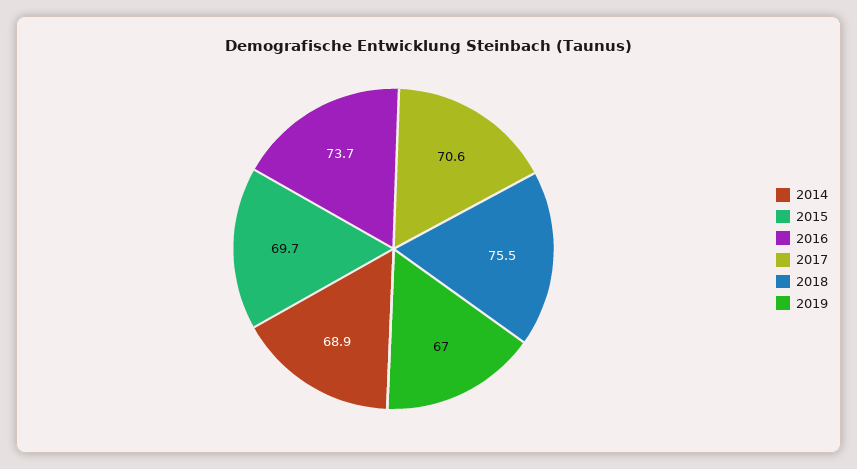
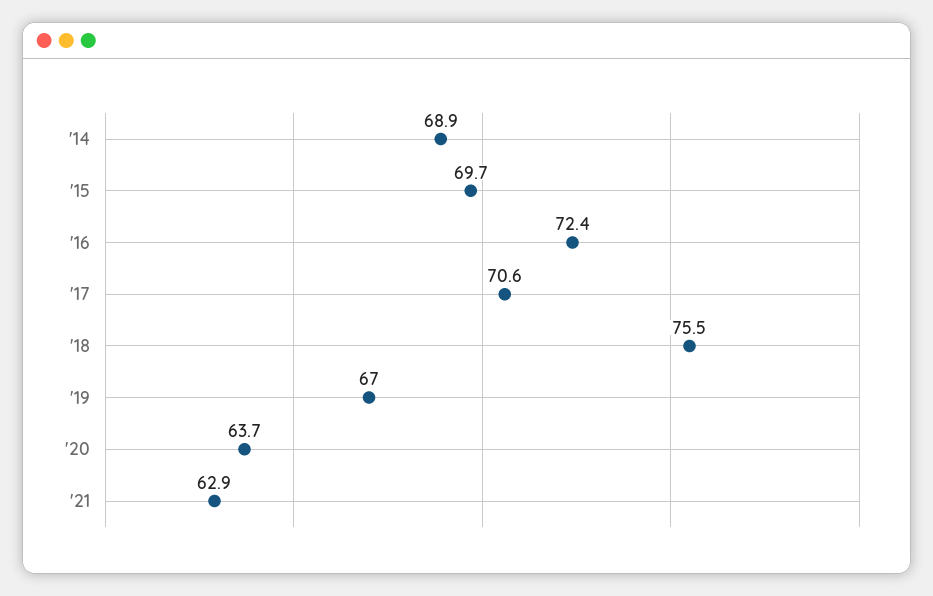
2016: 73.7 -> 72.4
'20: none -> 63.7
'21: none -> 62.9

